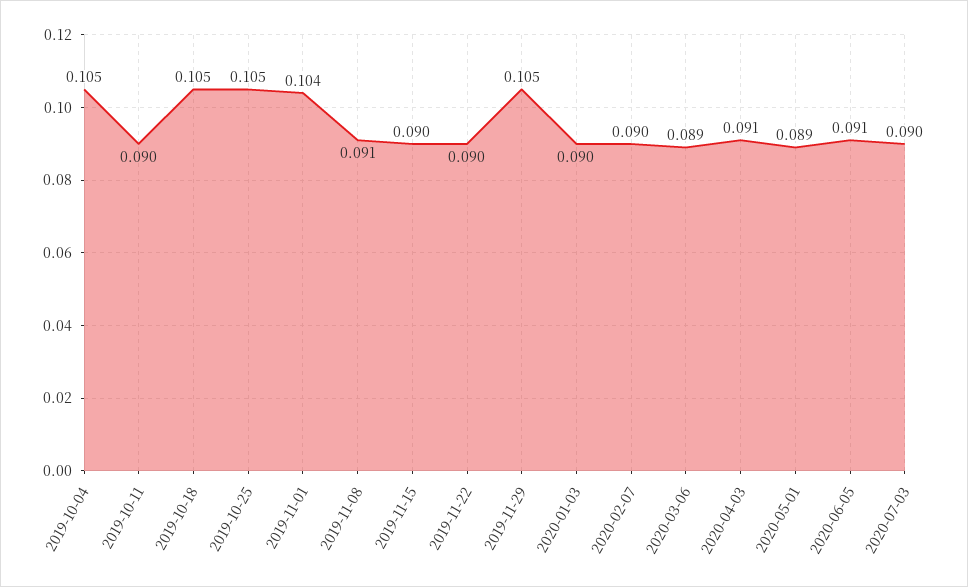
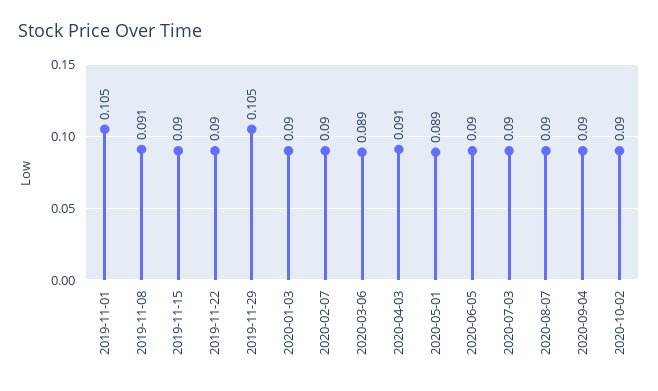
2019-10-04: 0.105 -> none
2019-10-11: 0.09 -> none
2019-10-18: 0.105 -> none
2019-10-25: 0.105 -> none
2019-11-01: 0.104 -> 0.105
2020-06-05: 0.091 -> 0.09
2020-08-07: none -> 0.09
2020-09-04: none -> 0.09
2020-10-02: none -> 0.09

